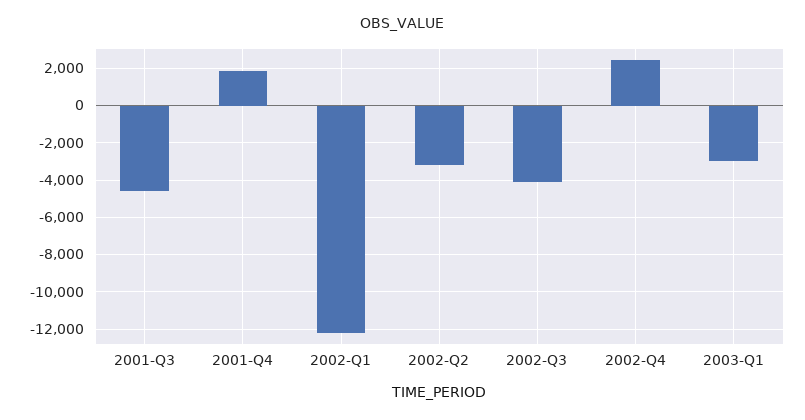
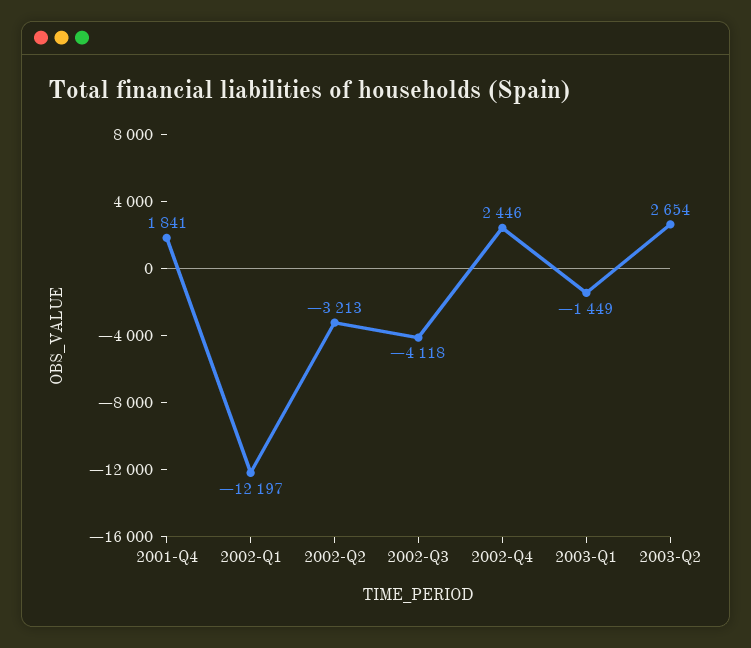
2001-Q3: -4500 -> none
2003-Q1: -3000 -> -1449
2003-Q2: none -> 2654

